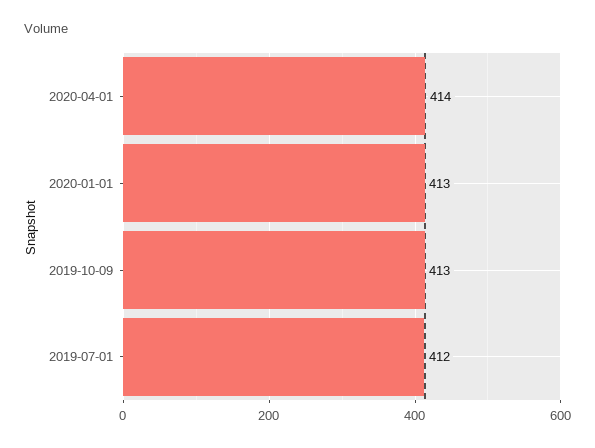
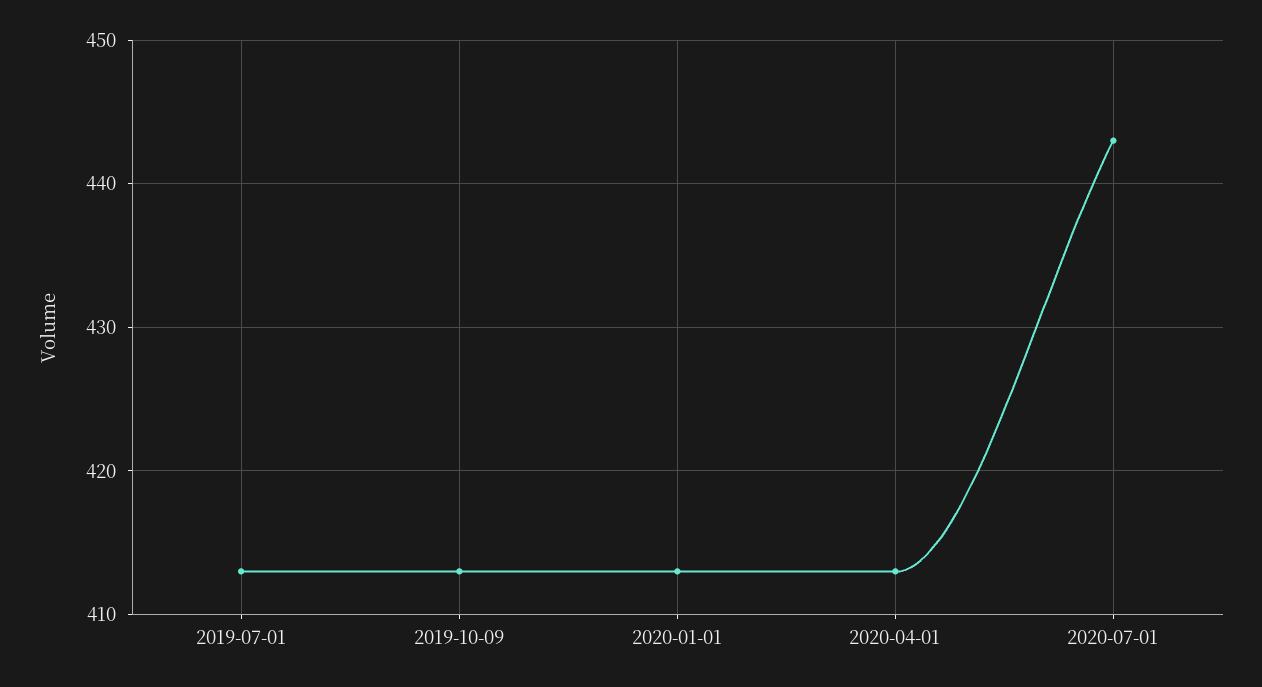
2020-04-01: 414 -> 413
2019-07-01: 412 -> 413
2020-07-01: none -> 443

